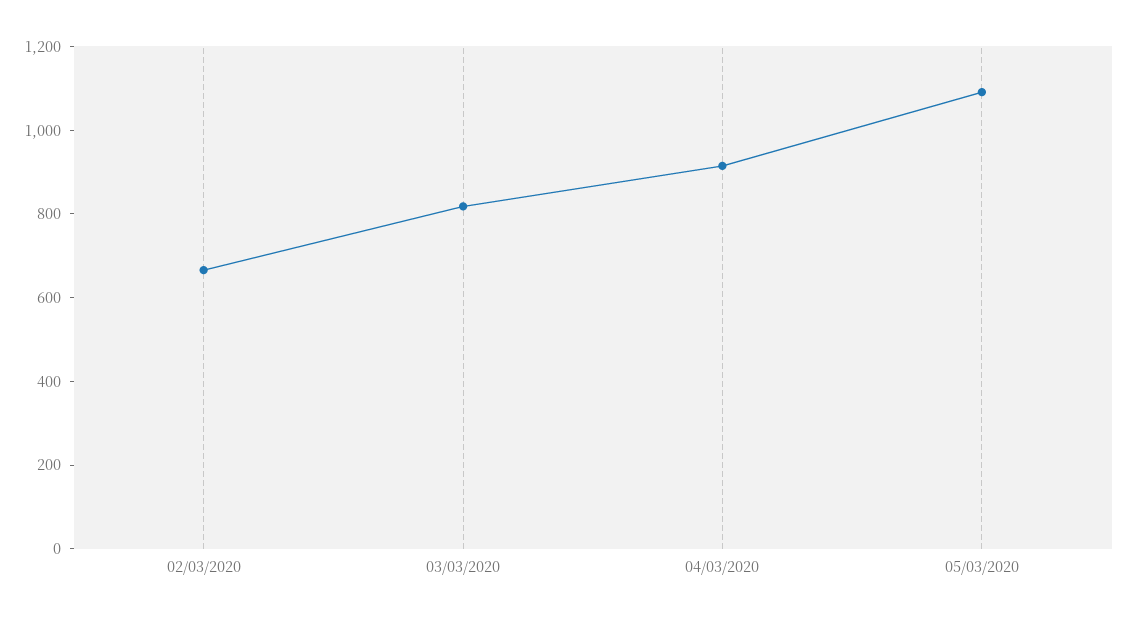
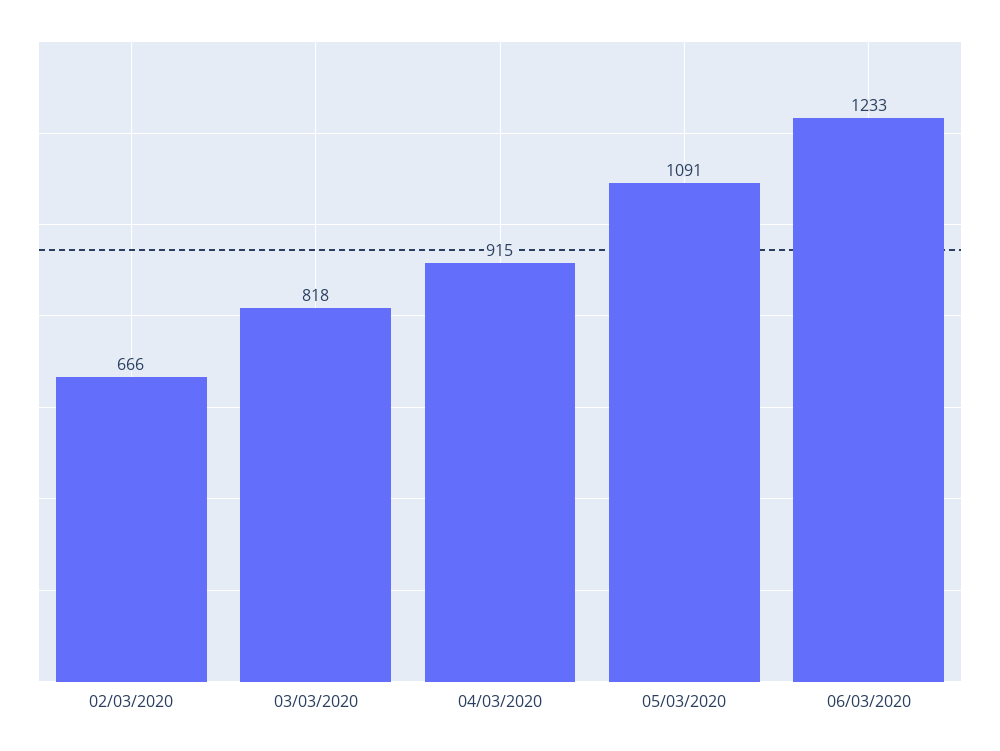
06/03/2020: none -> 1233

